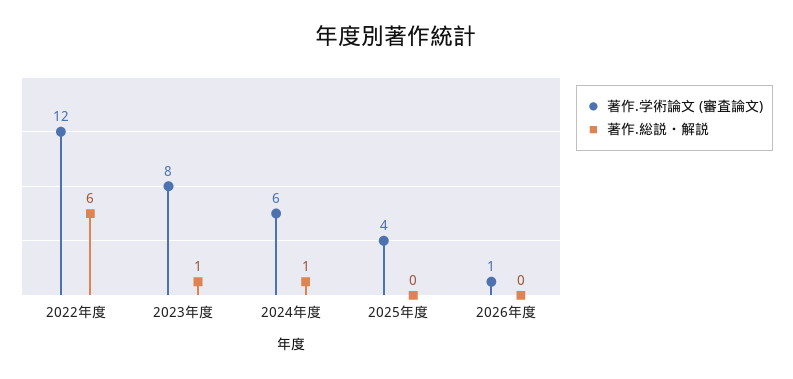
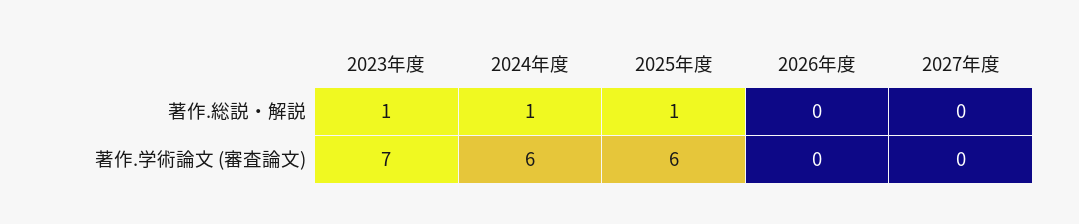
著作.学術論文 (審査論文), 2022年度: 12 -> none
著作.総説・解説, 2022年度: 6 -> none
著作.学術論文 (審査論文), 2023年度: 8 -> 7
著作.学術論文 (審査論文), 2025年度: 4 -> 6
著作.総説・解説, 2025年度: 0 -> 1
著作.学術論文 (審査論文), 2026年度: 1 -> 0
著作.総説・解説, 2027年度: none -> 0
著作.学術論文 (審査論文), 2027年度: none -> 0

